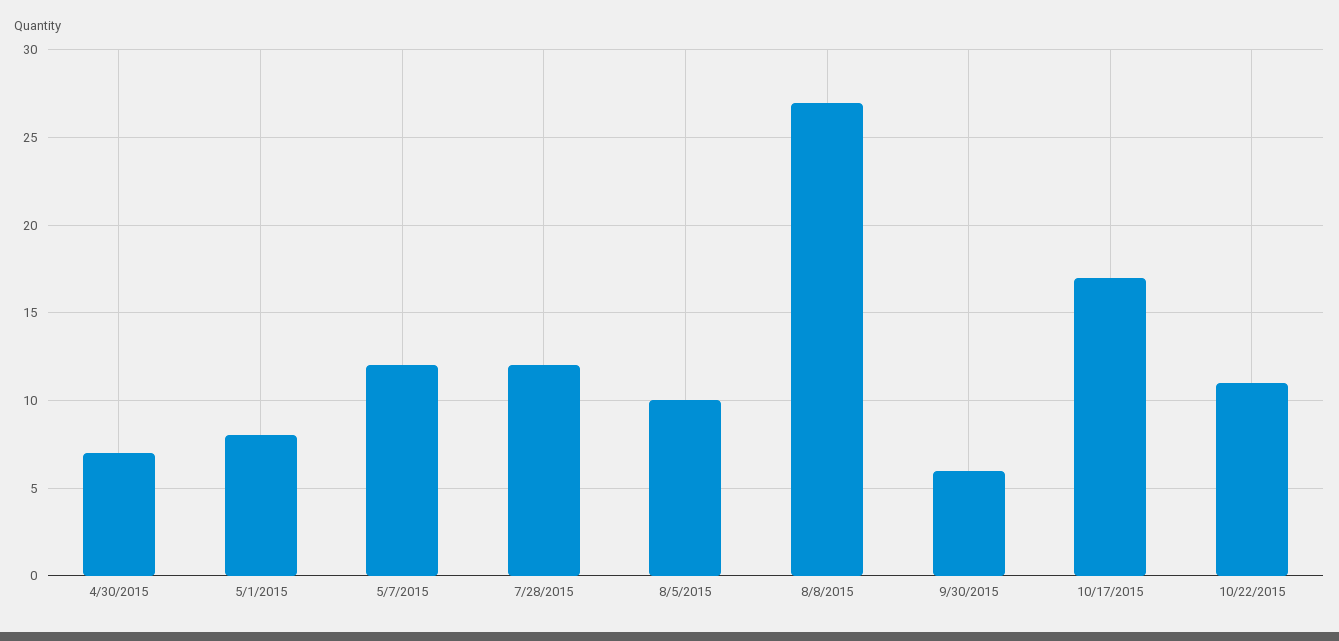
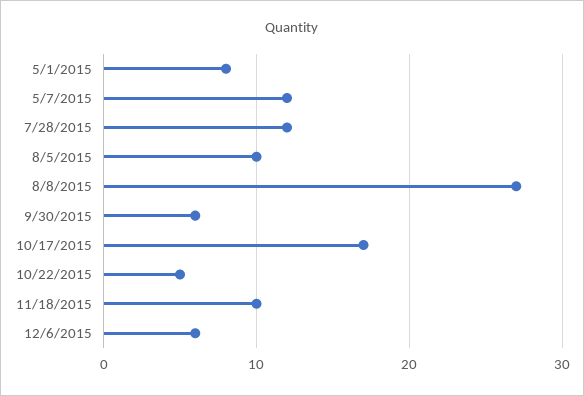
4/30/2015: 7 -> none
10/22/2015: 11 -> 5
11/18/2015: none -> 10
12/6/2015: none -> 6

